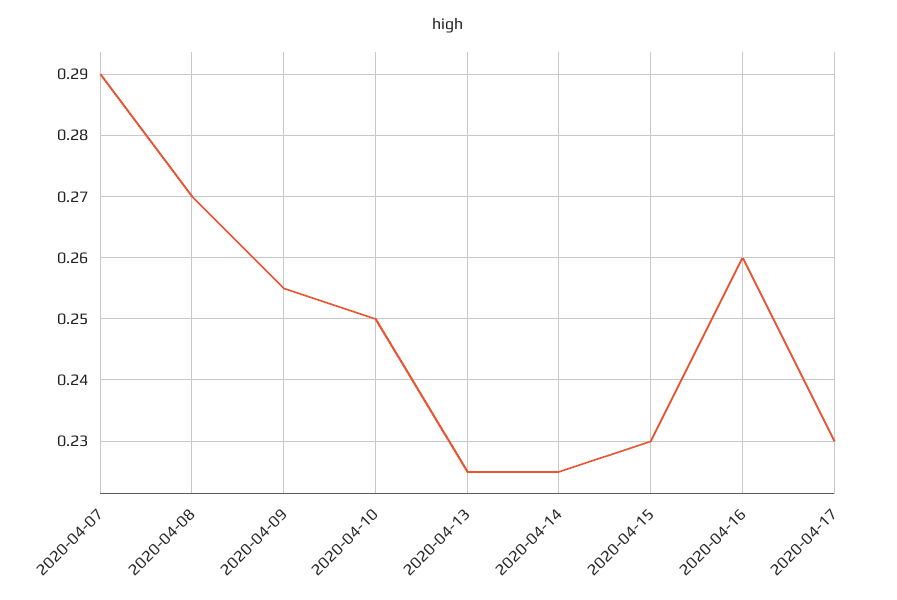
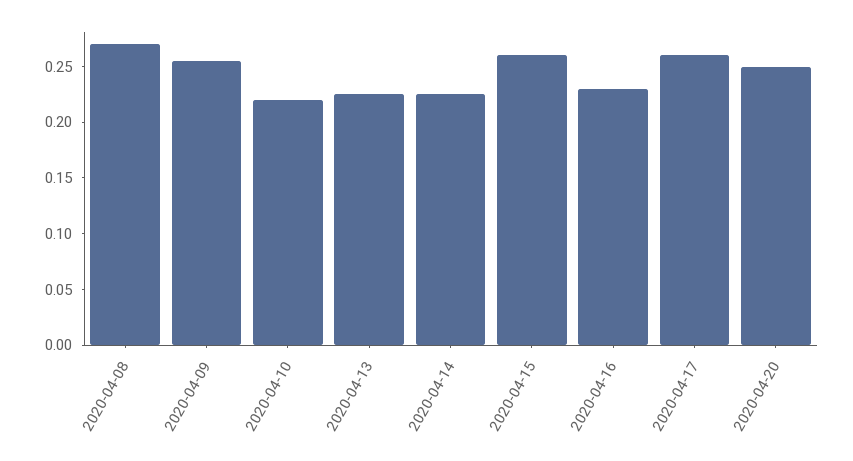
2020-04-07: 0.29 -> none
2020-04-10: 0.25 -> 0.22
2020-04-15: 0.23 -> 0.26
2020-04-16: 0.26 -> 0.23
2020-04-17: 0.23 -> 0.26
2020-04-20: none -> 0.25

